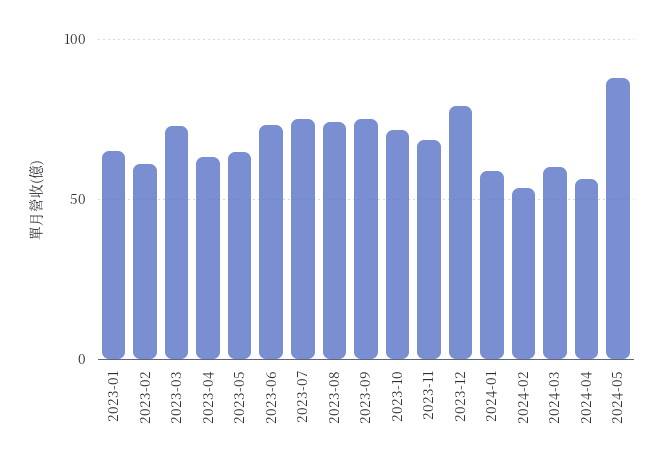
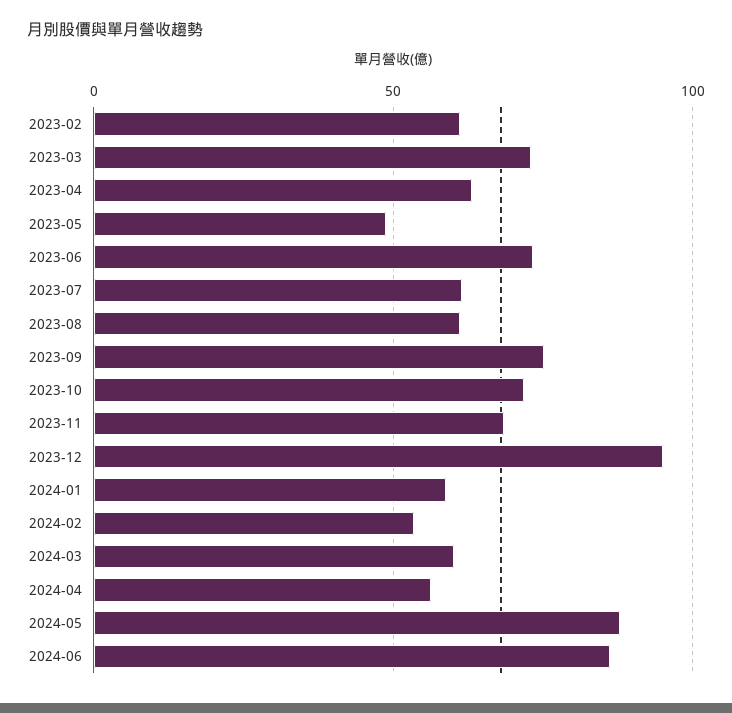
2023-01: 65 -> none
2023-05: 65 -> 50
2023-07: 75 -> 60
2023-08: 75 -> 60
2023-12: 80 -> 95
2024-06: none -> 85

